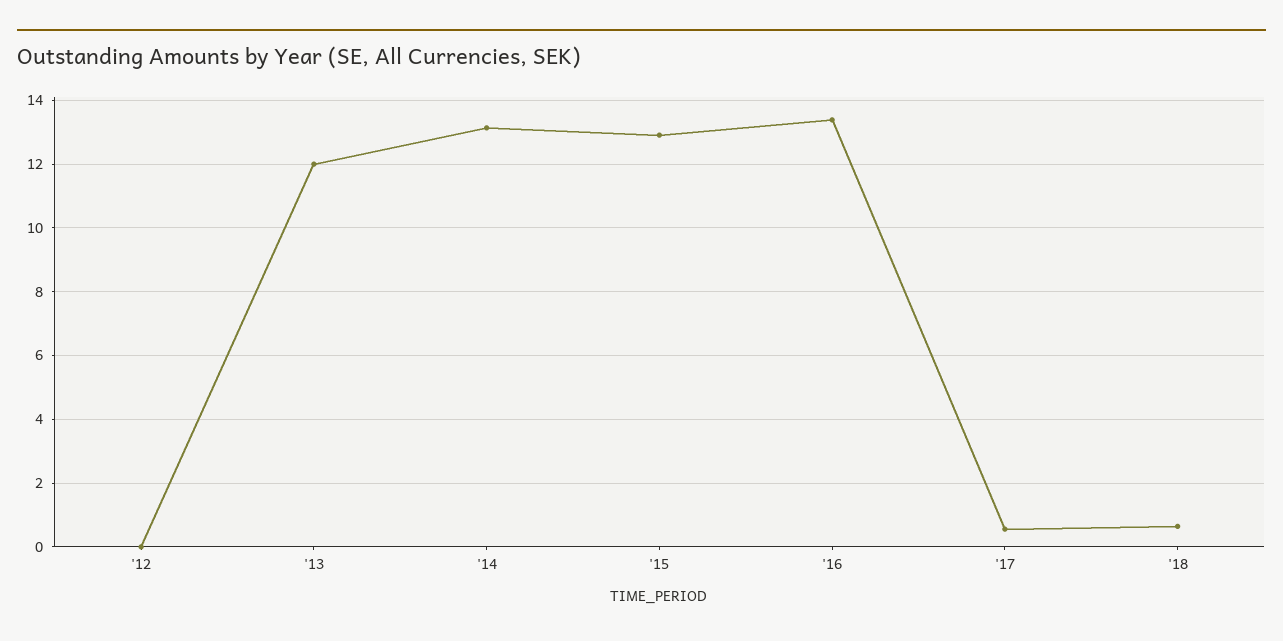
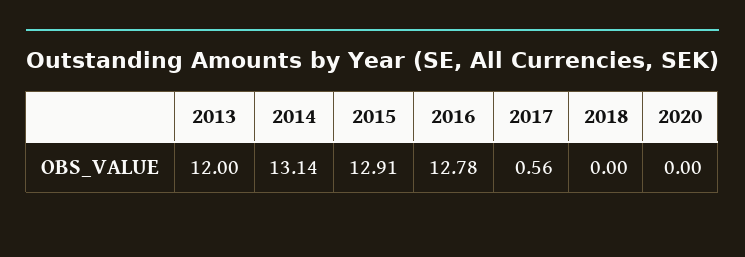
'12: 0 -> none
'16: 13.4 -> 12.78
'18: 0.6 -> 0
2020: none -> 0

